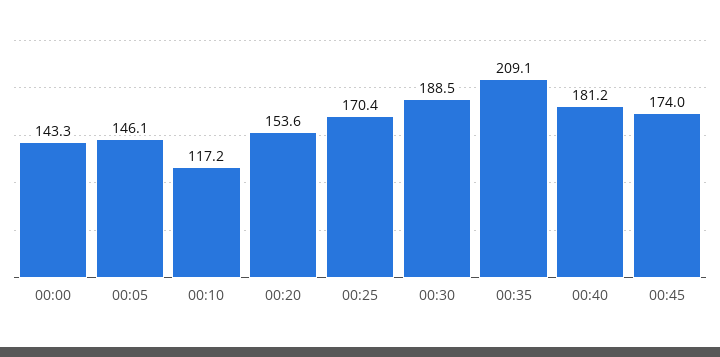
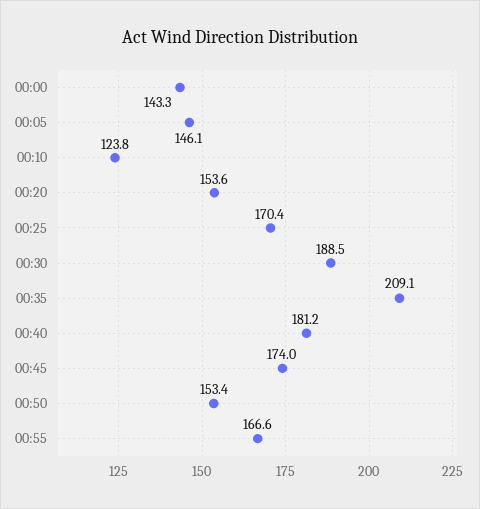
00:10: 117.2 -> 123.8
00:50: none -> 153.4
00:55: none -> 166.6

